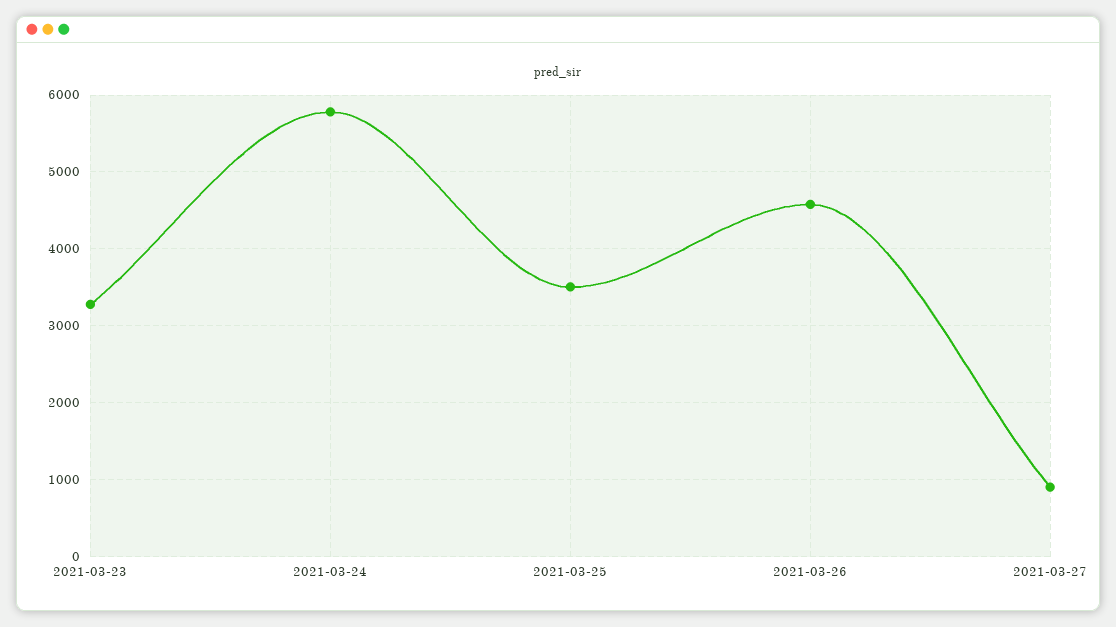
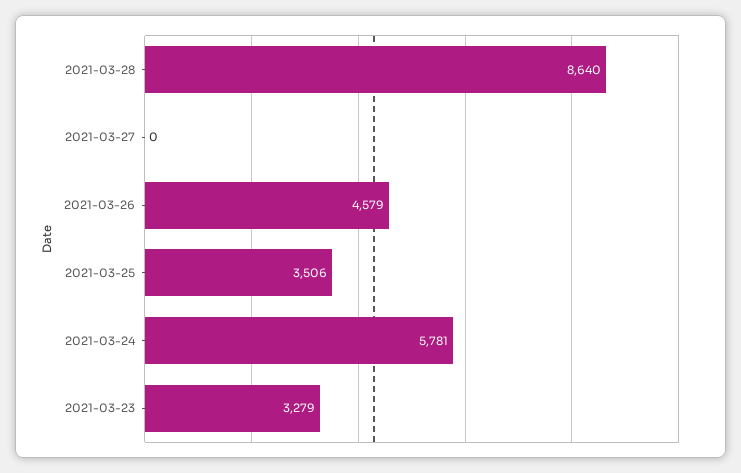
2021-03-27: 900 -> 0
2021-03-28: none -> 8640

